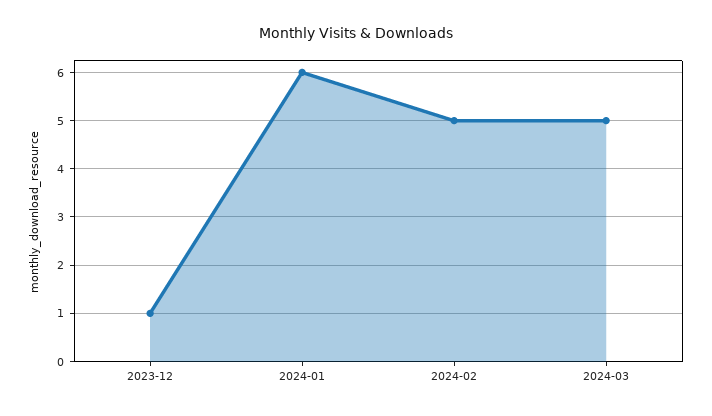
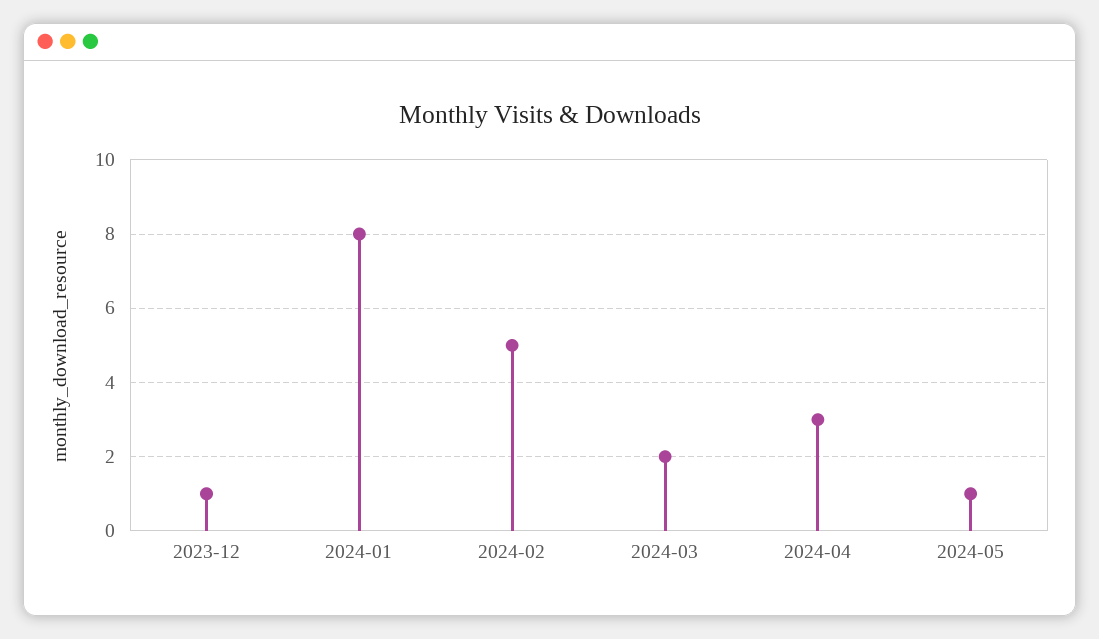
2024-01: 6 -> 8
2024-03: 5 -> 2
2024-04: none -> 3
2024-05: none -> 1

